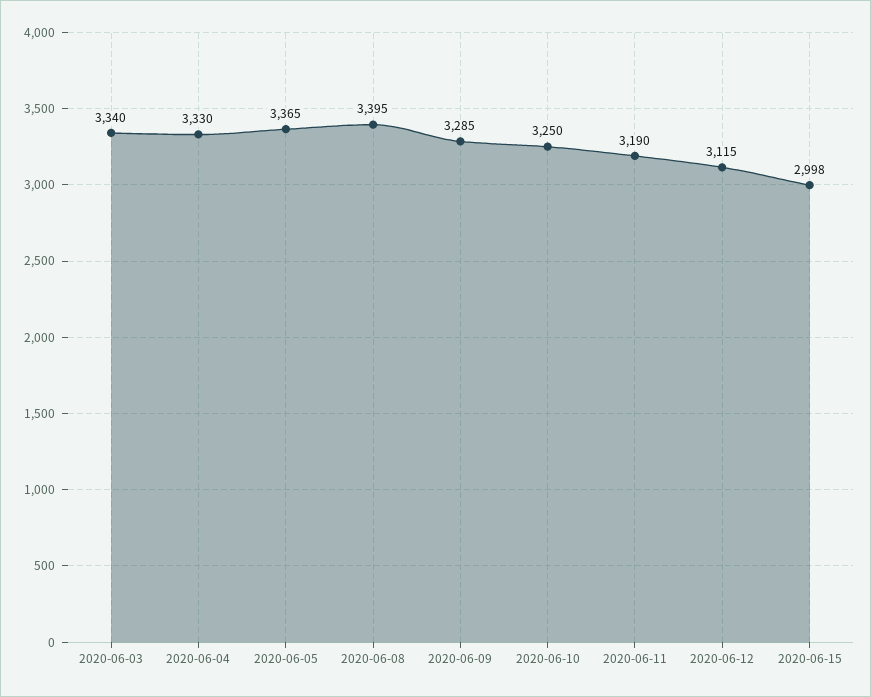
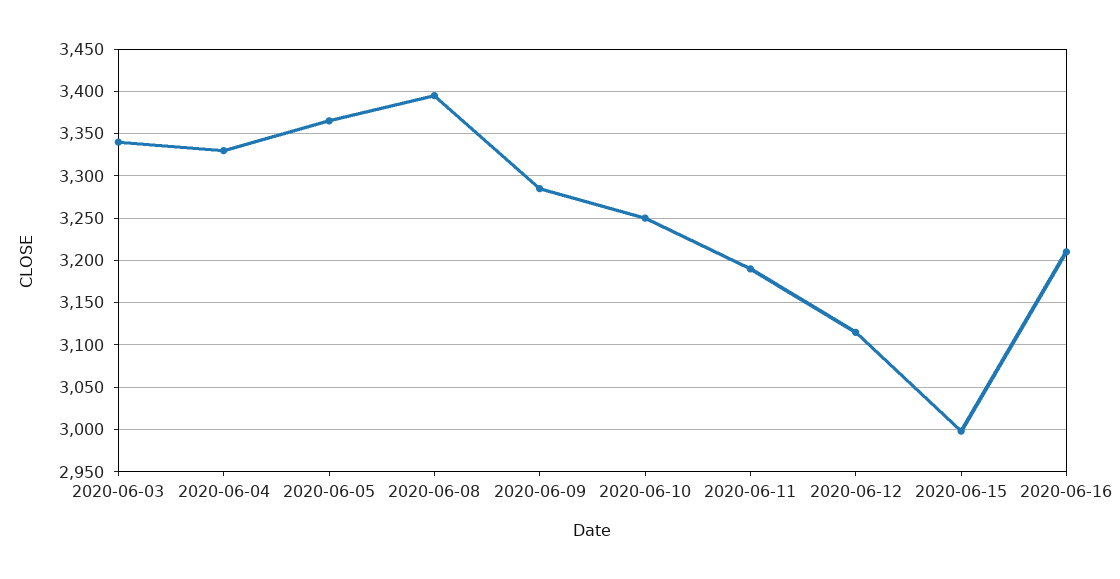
2020-06-16: none -> 3210

